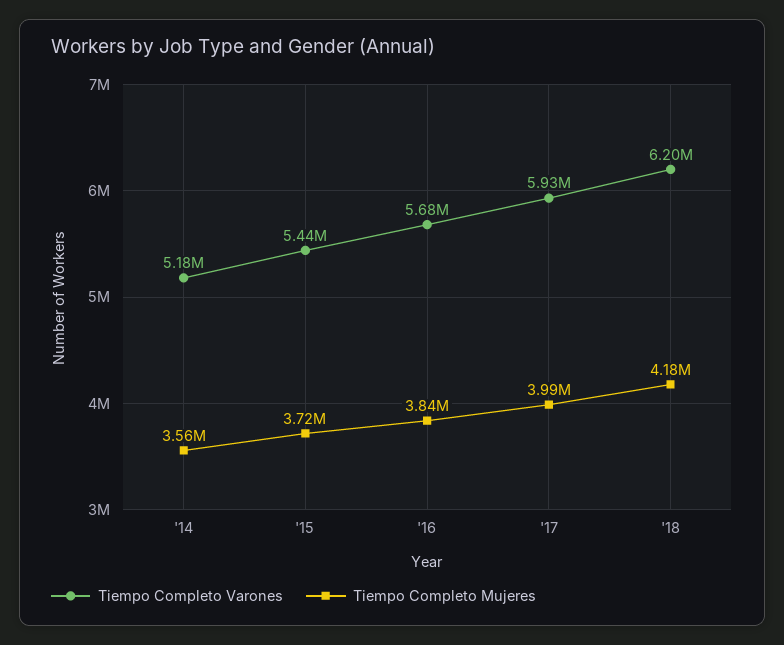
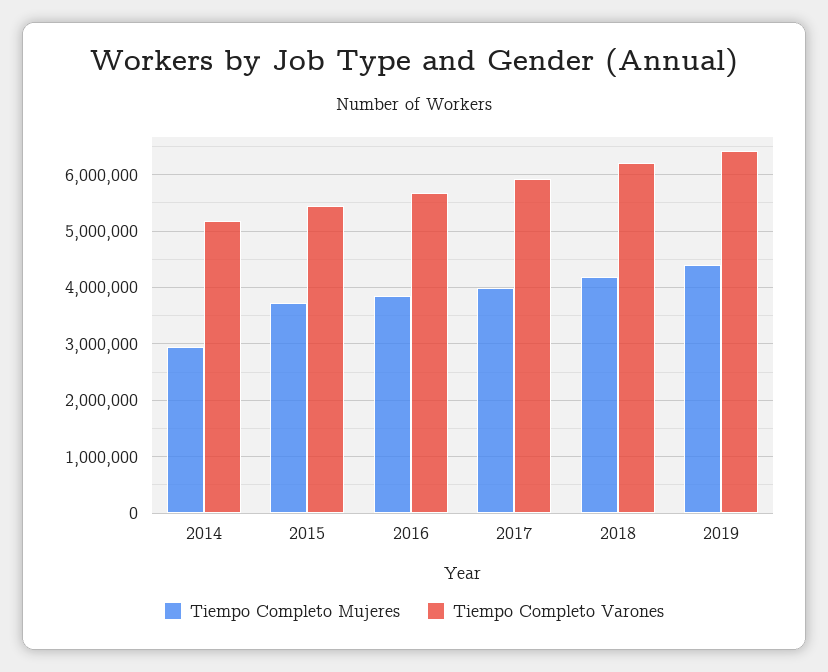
Tiempo Completo Mujeres, '14: 3560000 -> 3000000
Tiempo Completo Mujeres, 2019: none -> 4400000
Tiempo Completo Varones, 2019: none -> 6400000

